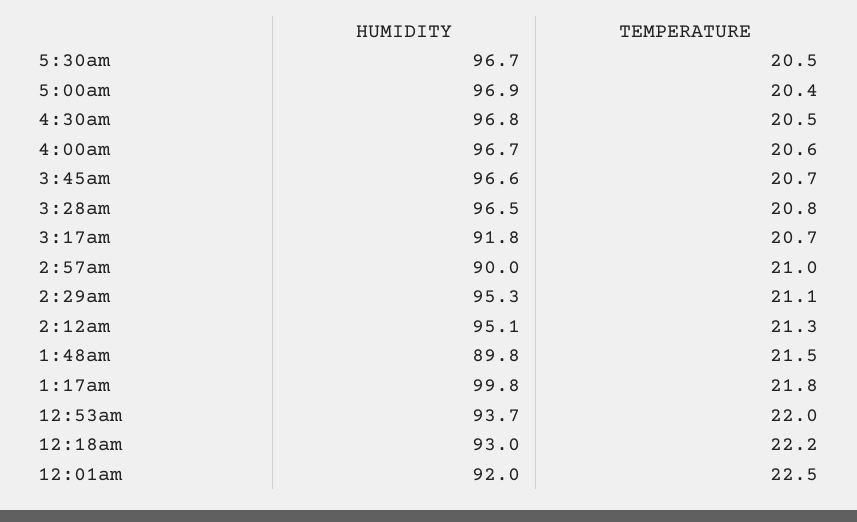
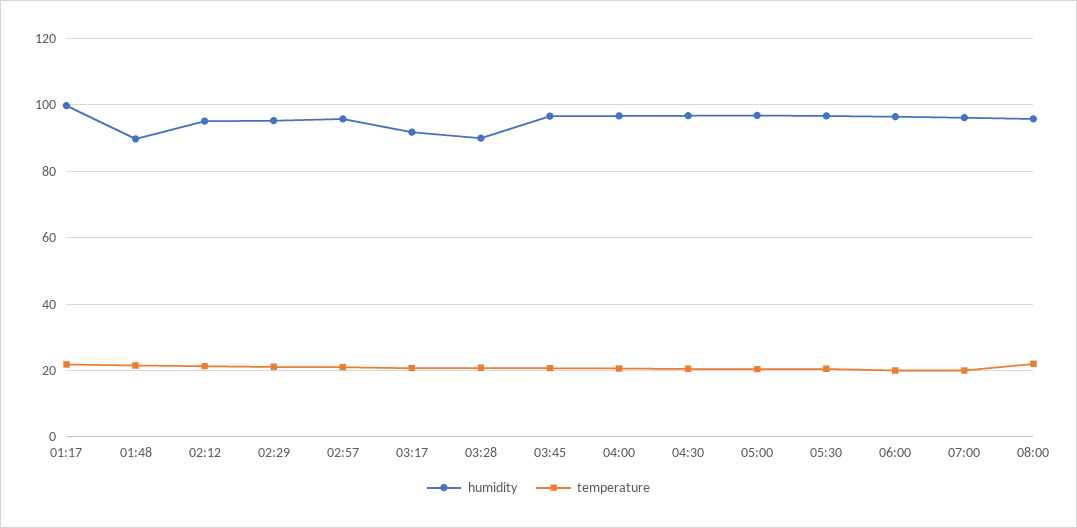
HUMIDITY, 3:28am: 96.5 -> 90
HUMIDITY, 2:57am: 90 -> 96
HUMIDITY, 12:53am: 93.7 -> none
TEMPERATURE, 12:53am: 22 -> none
HUMIDITY, 12:18am: 93 -> none
TEMPERATURE, 12:18am: 22.2 -> none
HUMIDITY, 12:01am: 92 -> none
TEMPERATURE, 12:01am: 22.5 -> none
HUMIDITY, 06:00: none -> 96
TEMPERATURE, 06:00: none -> 20
HUMIDITY, 07:00: none -> 96
TEMPERATURE, 07:00: none -> 20
HUMIDITY, 08:00: none -> 96
TEMPERATURE, 08:00: none -> 22

